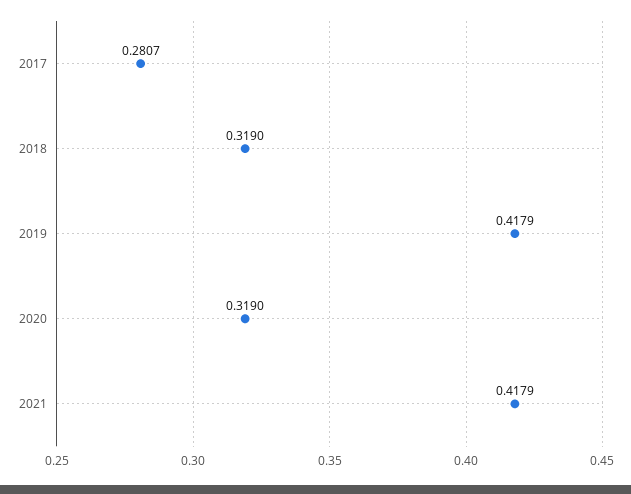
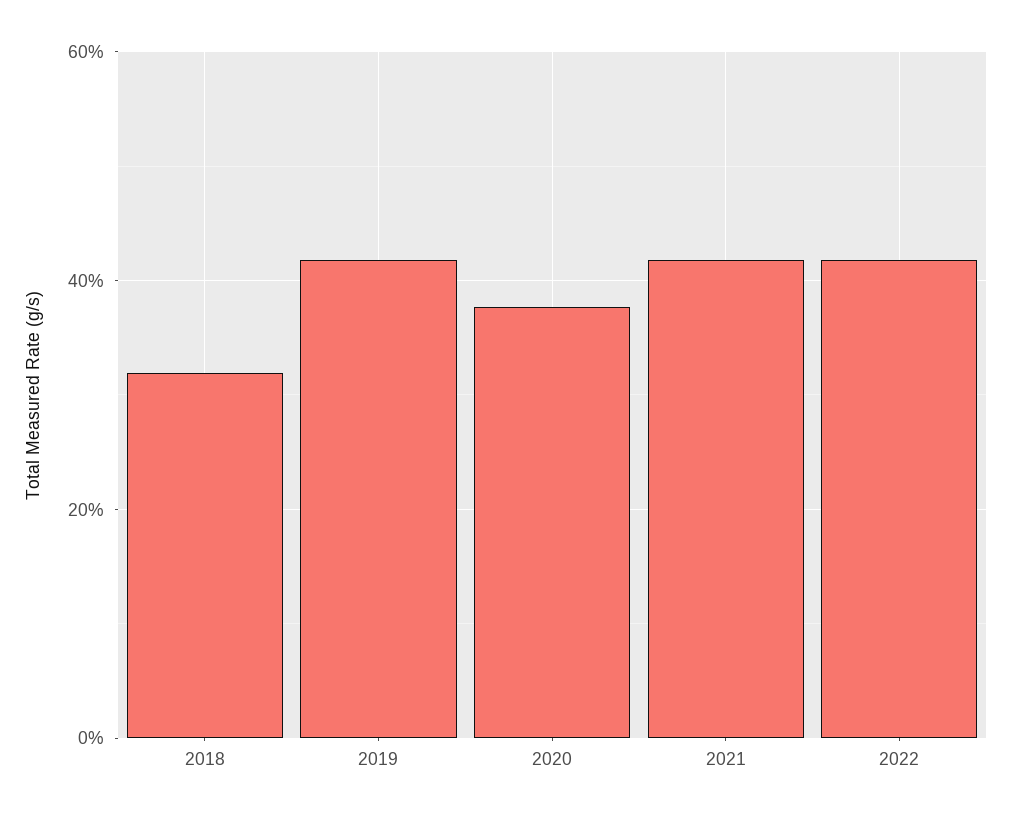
2017: 0.2807 -> none
2020: 0.319 -> 0.38
2022: none -> 0.42

